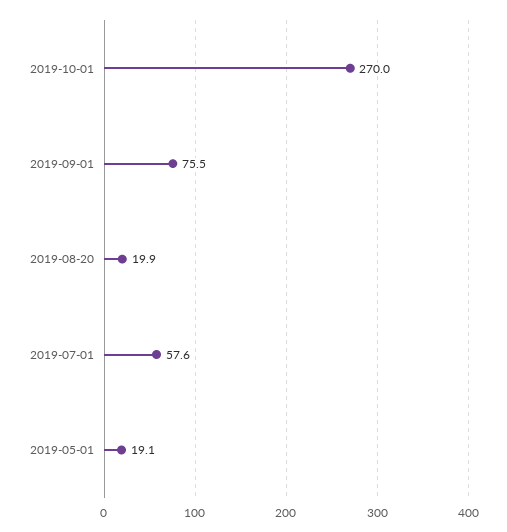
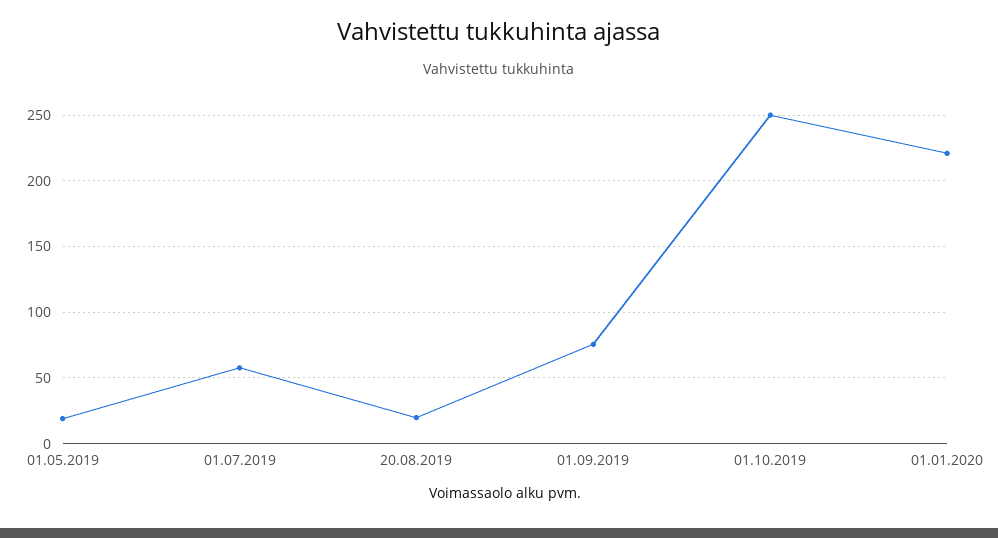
2019-10-01: 270 -> 250
01.01.2020: none -> 220

